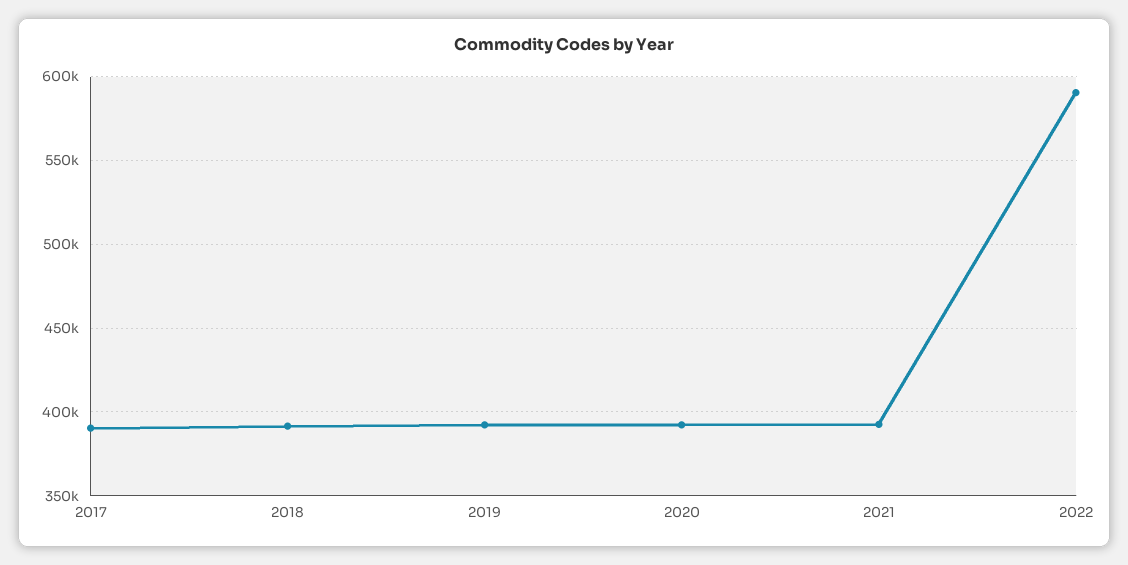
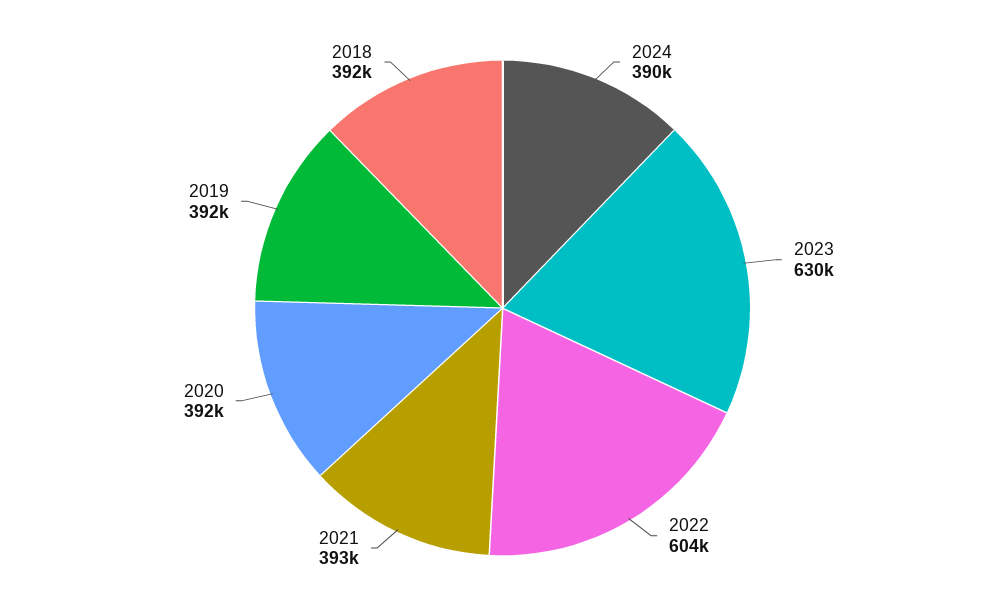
2017: 390000 -> none
2022: 590000 -> 604000
2024: none -> 390000
2023: none -> 630000

